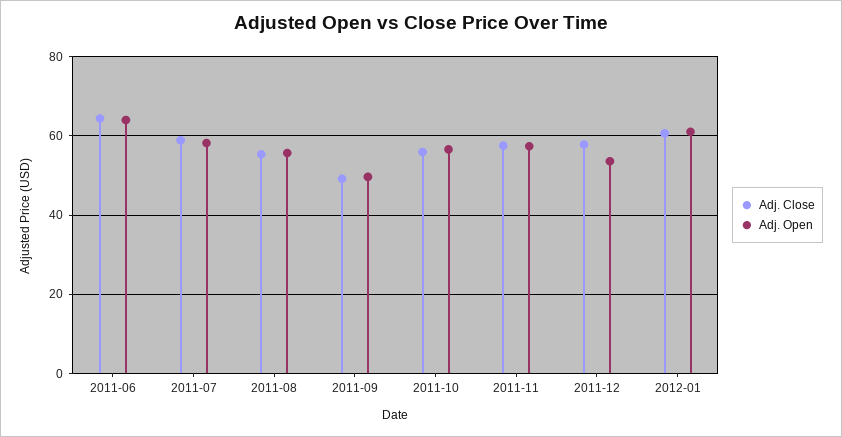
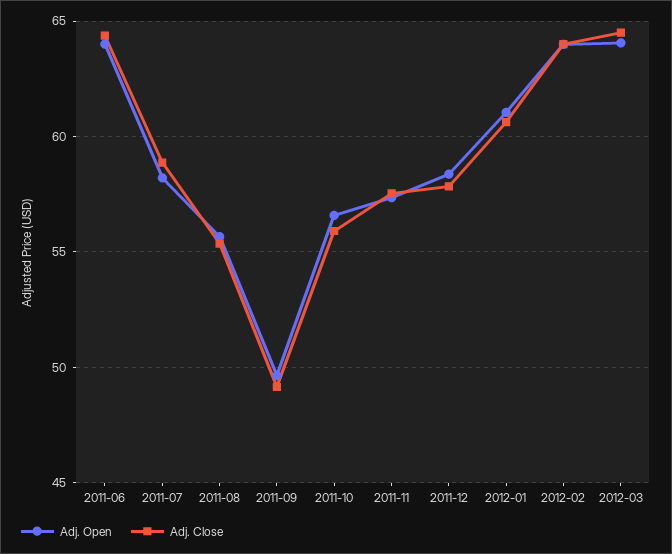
Adj. Open, 2011-12: 54 -> 58.5
Adj. Open, 2012-02: none -> 64
Adj. Close, 2012-02: none -> 64
Adj. Open, 2012-03: none -> 64
Adj. Close, 2012-03: none -> 64.5

